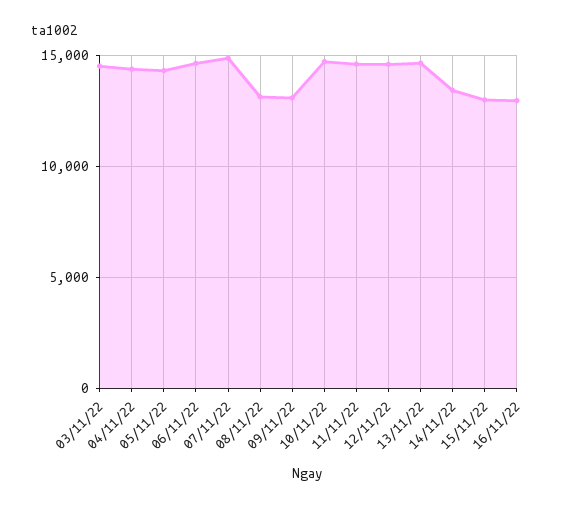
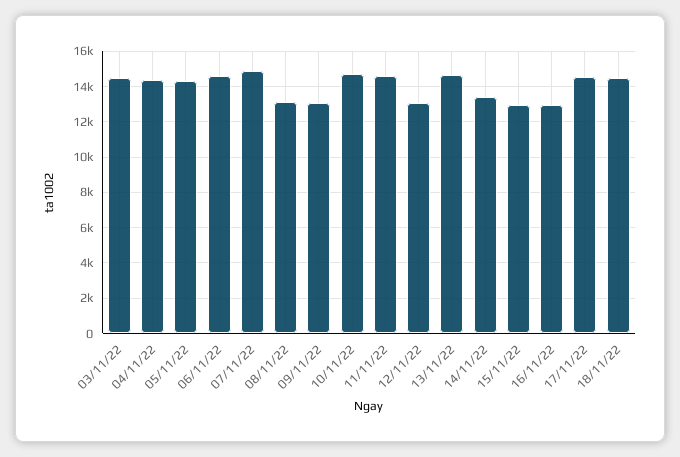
12/11/22: 14500 -> 13000
17/11/22: none -> 14500
18/11/22: none -> 14500

